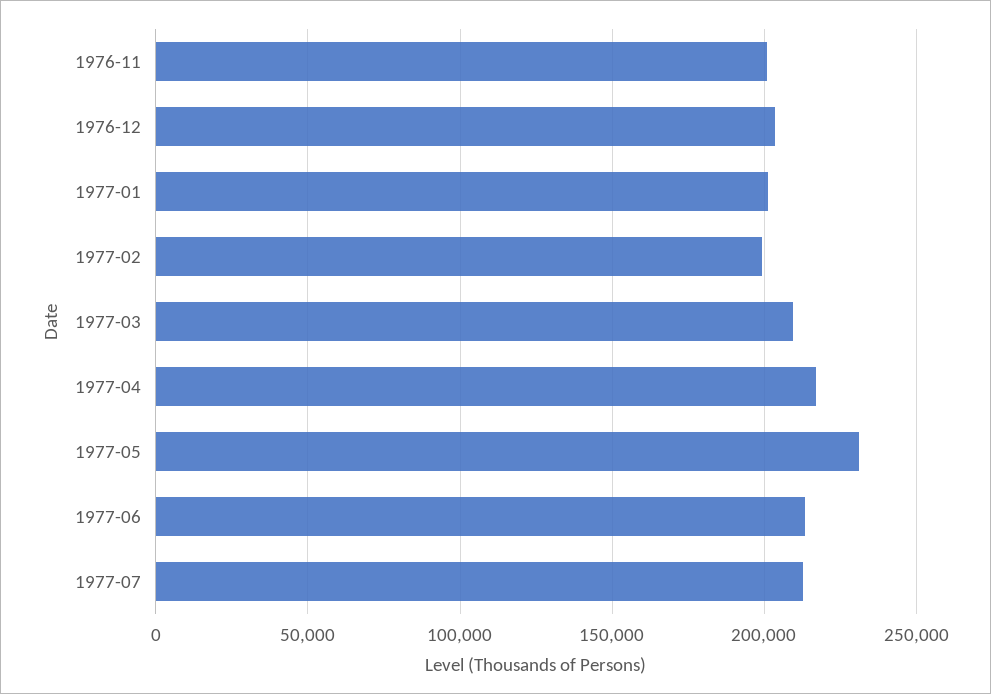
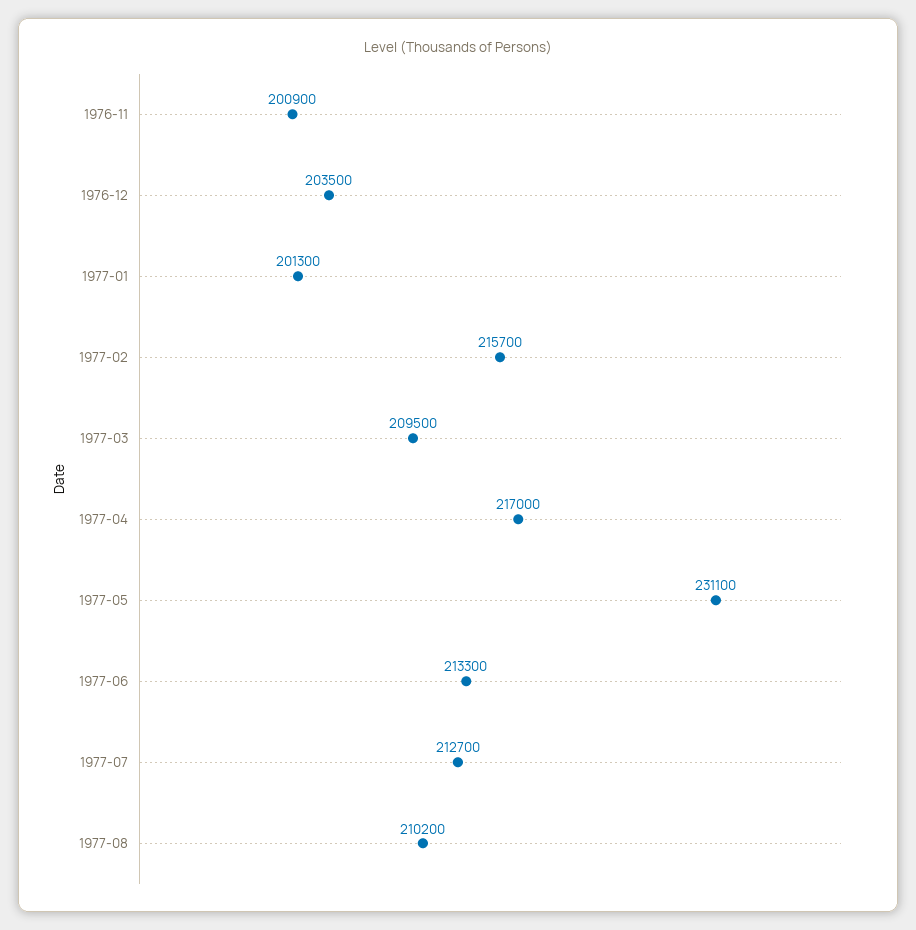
1977-02: 200000 -> 215700
1977-08: none -> 210200

